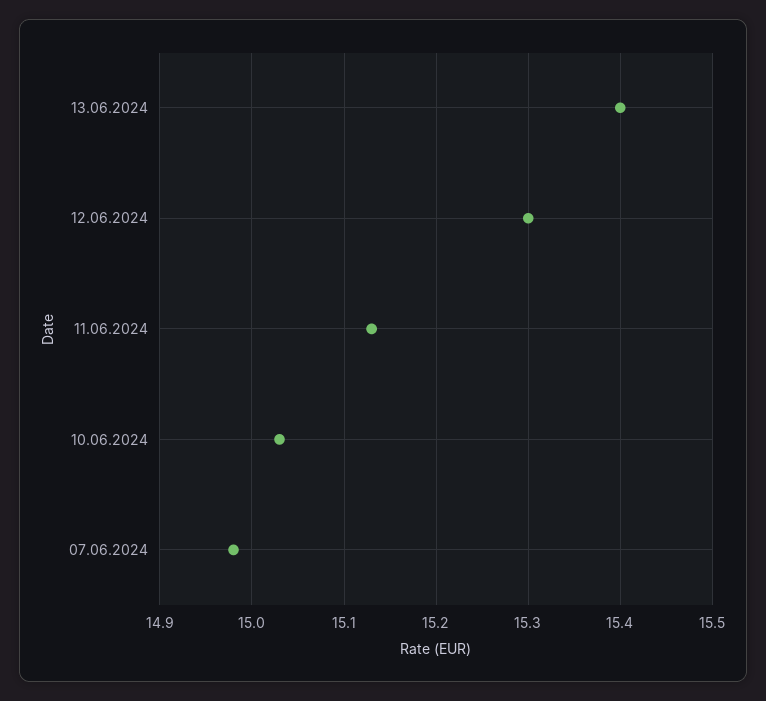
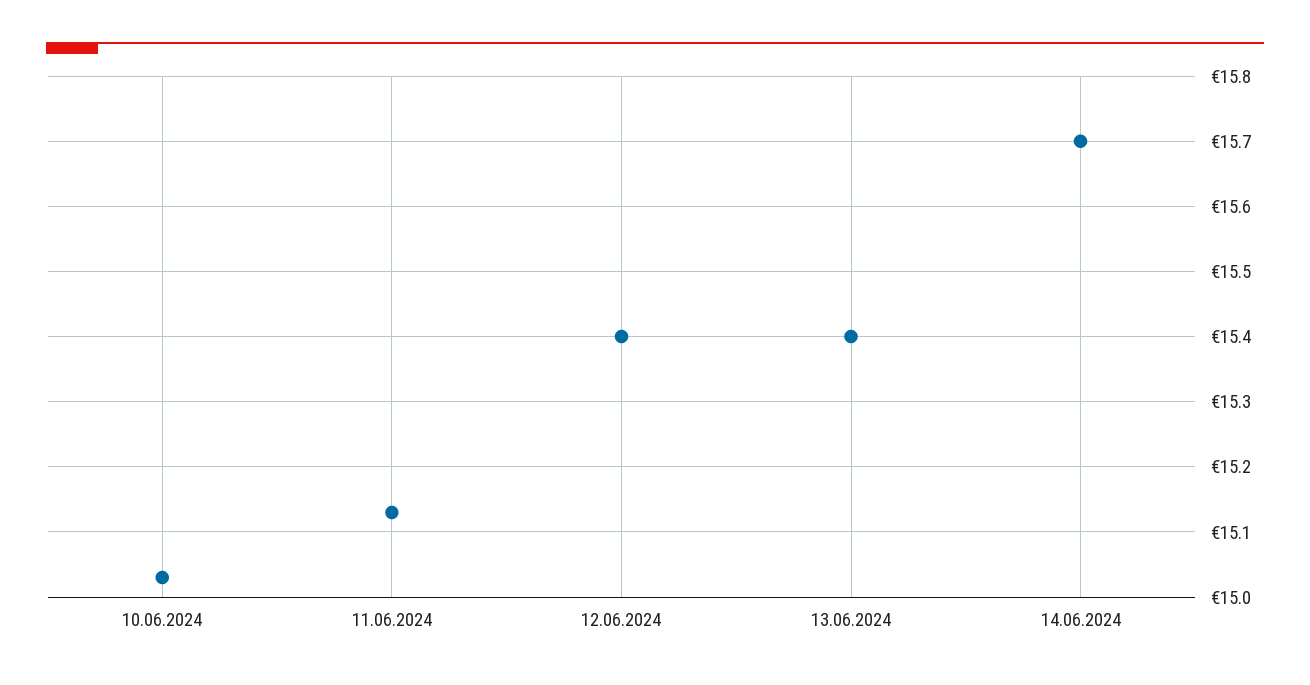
12.06.2024: 15.3 -> 15.4
07.06.2024: 14.98 -> none
14.06.2024: none -> 15.7

